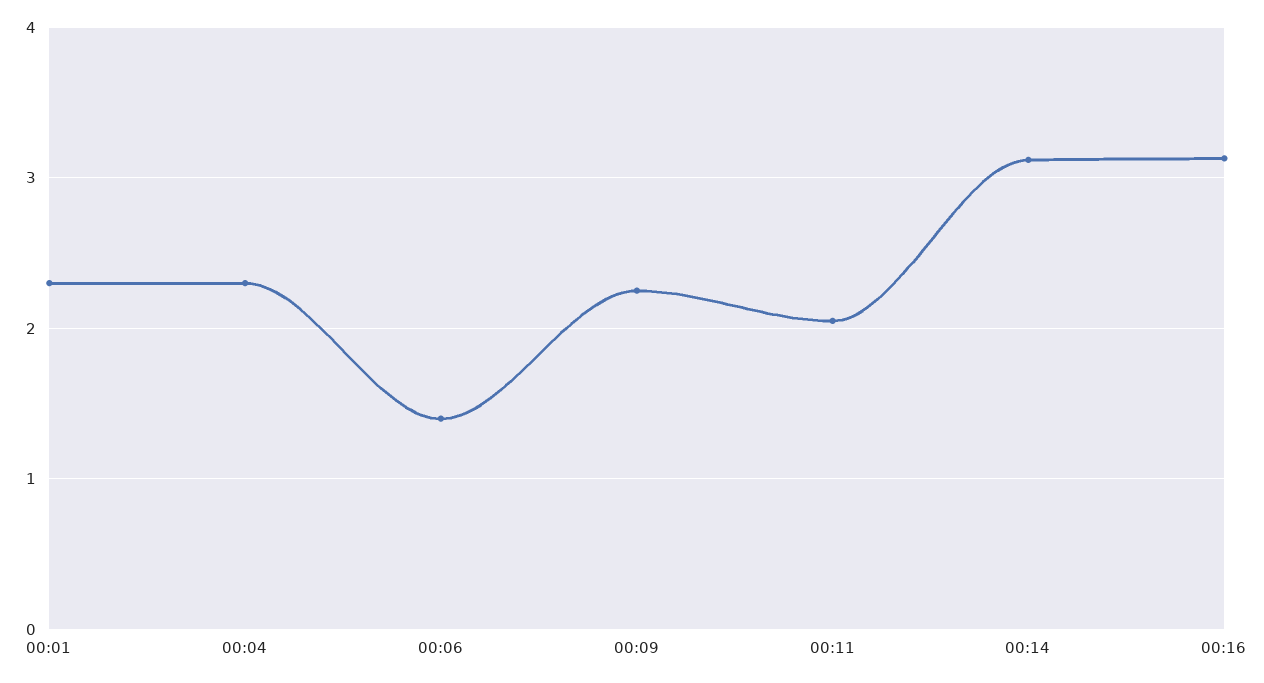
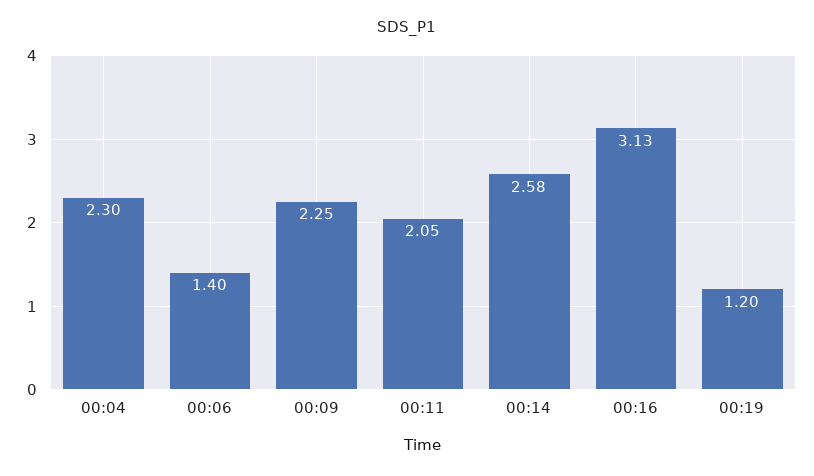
00:01: 2.3 -> none
00:14: 3.1 -> 2.58
00:19: none -> 1.2

